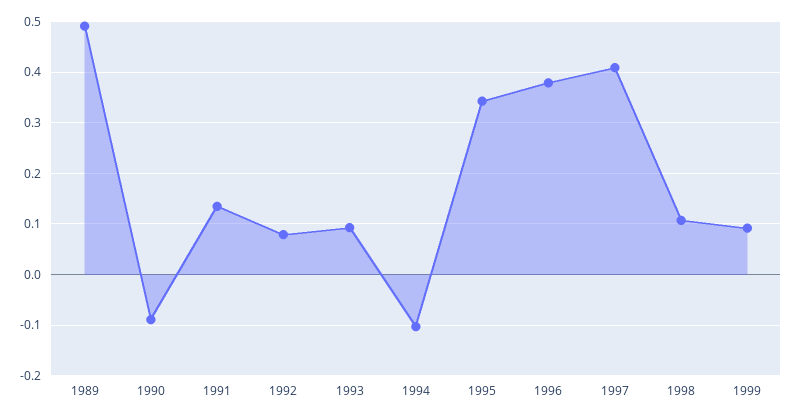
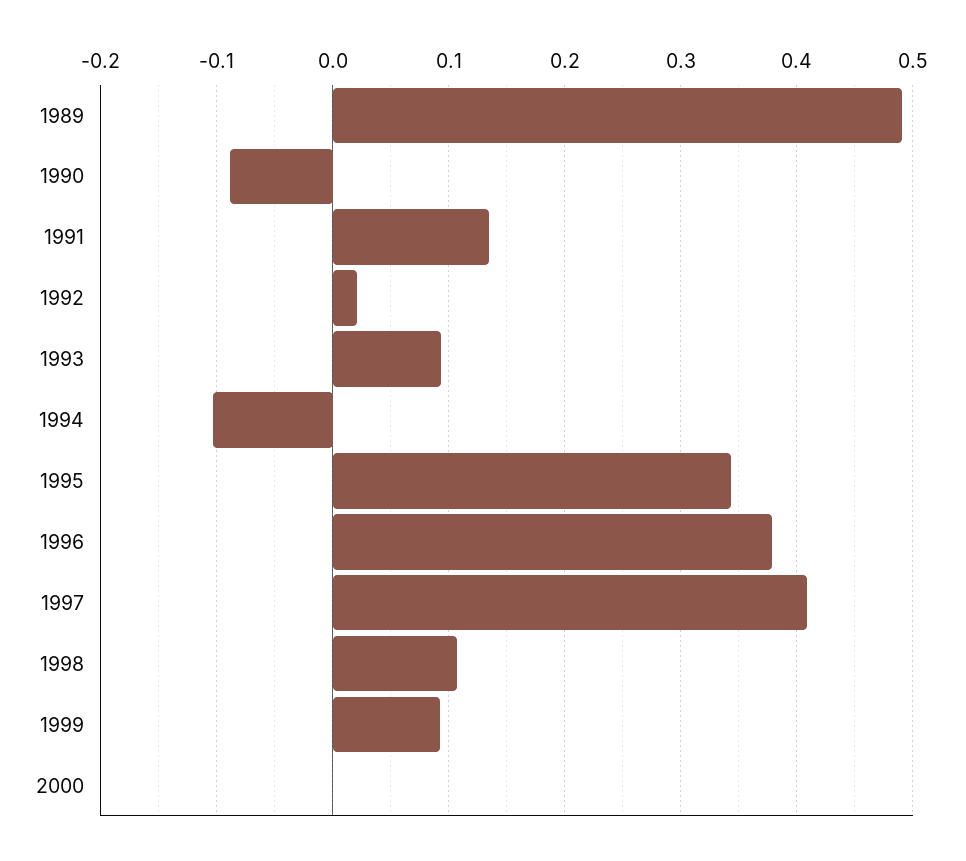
1992: 0.08 -> 0.02
2000: none -> 0

